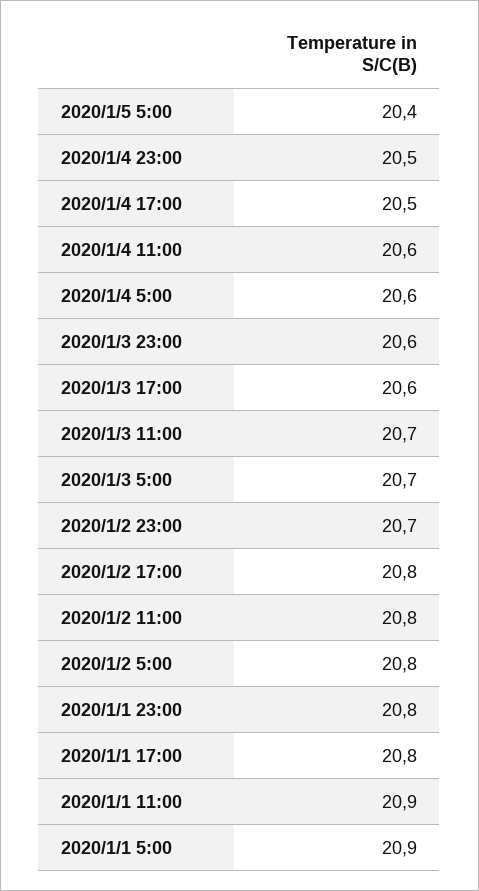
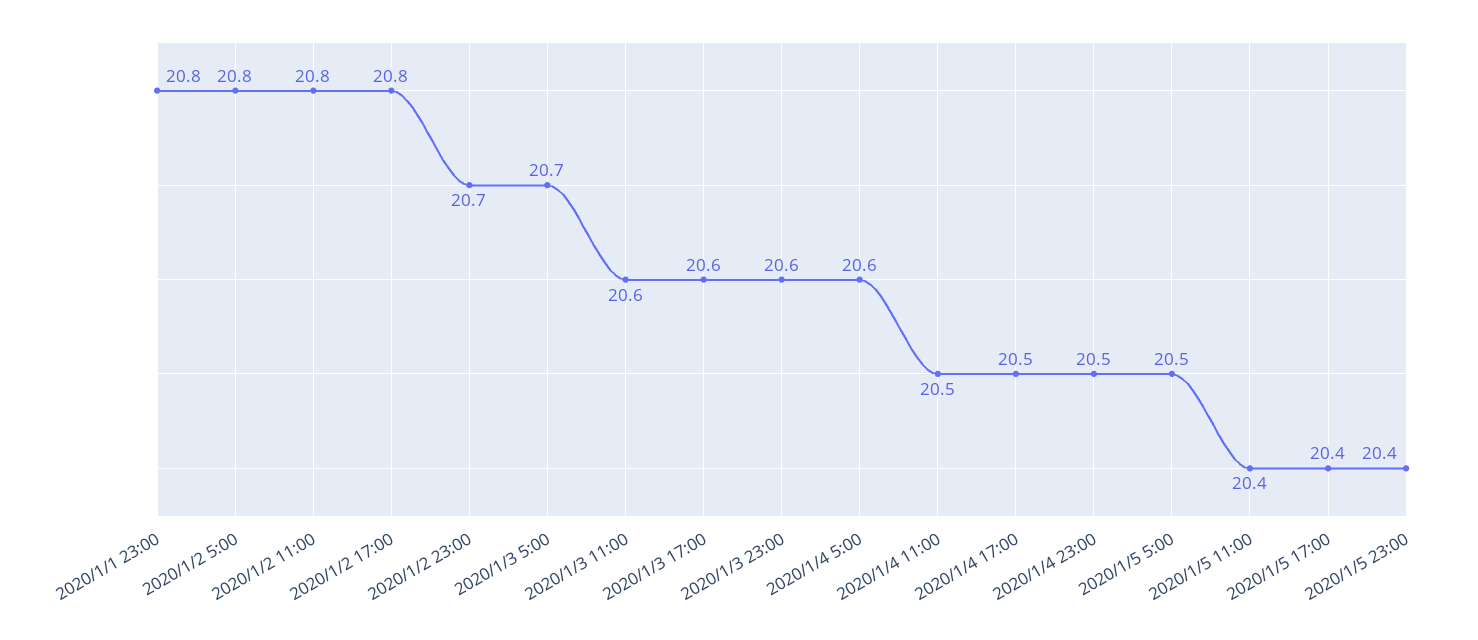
2020/1/5 5:00: 20.4 -> 20.5
2020/1/4 11:00: 20.6 -> 20.5
2020/1/3 11:00: 20.7 -> 20.6
2020/1/1 17:00: 20.8 -> none
2020/1/1 11:00: 20.9 -> none
2020/1/1 5:00: 20.9 -> none
2020/1/5 11:00: none -> 20.4
2020/1/5 17:00: none -> 20.4
2020/1/5 23:00: none -> 20.4

